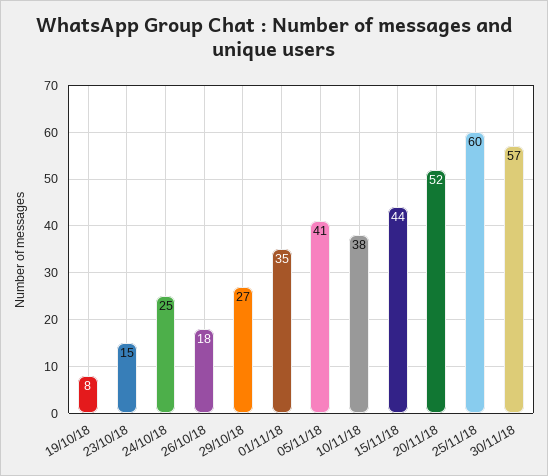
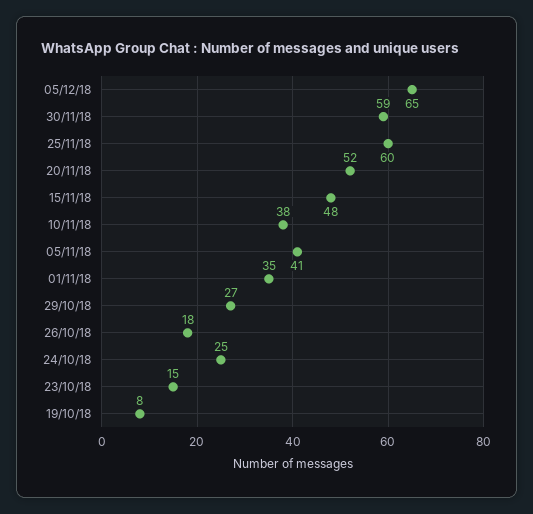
15/11/18: 44 -> 48
30/11/18: 57 -> 59
05/12/18: none -> 65

